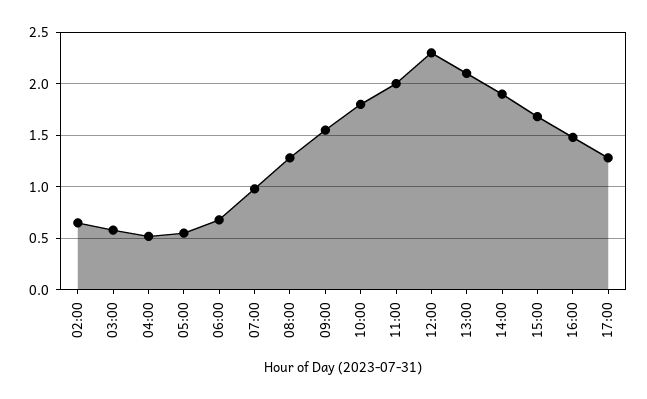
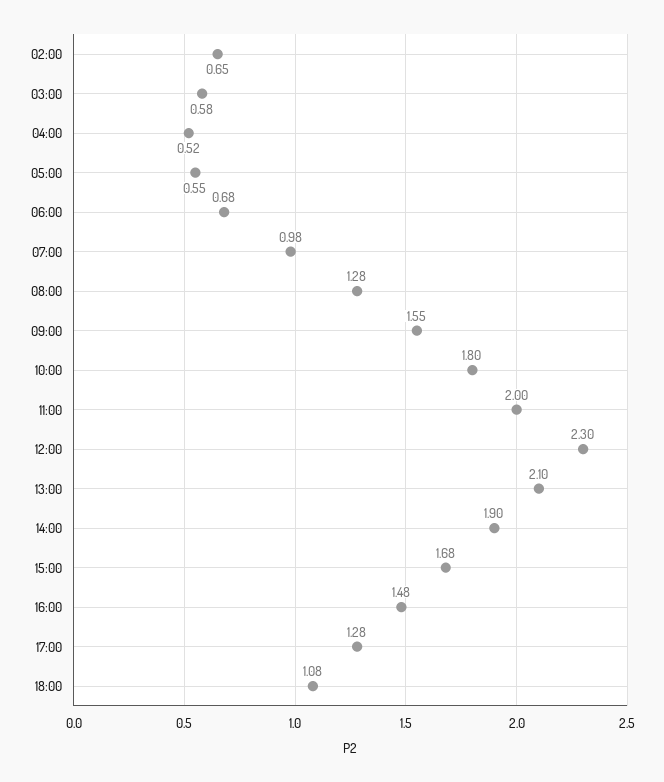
18:00: none -> 1.08

